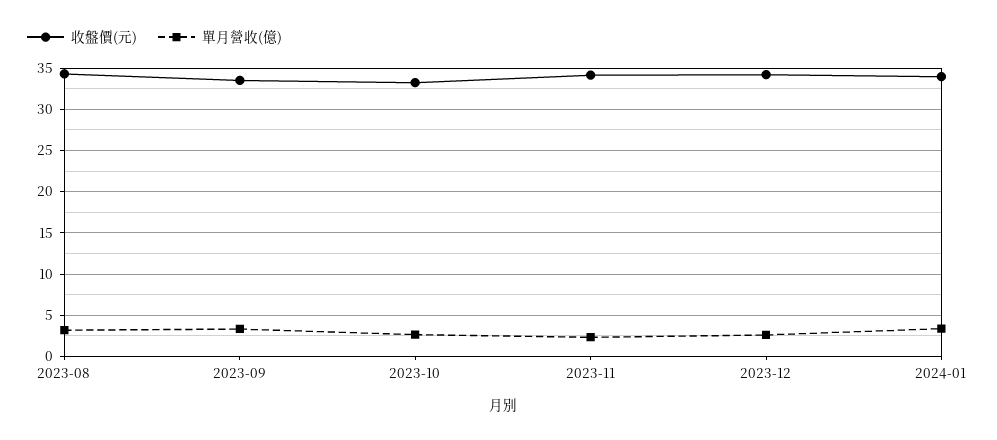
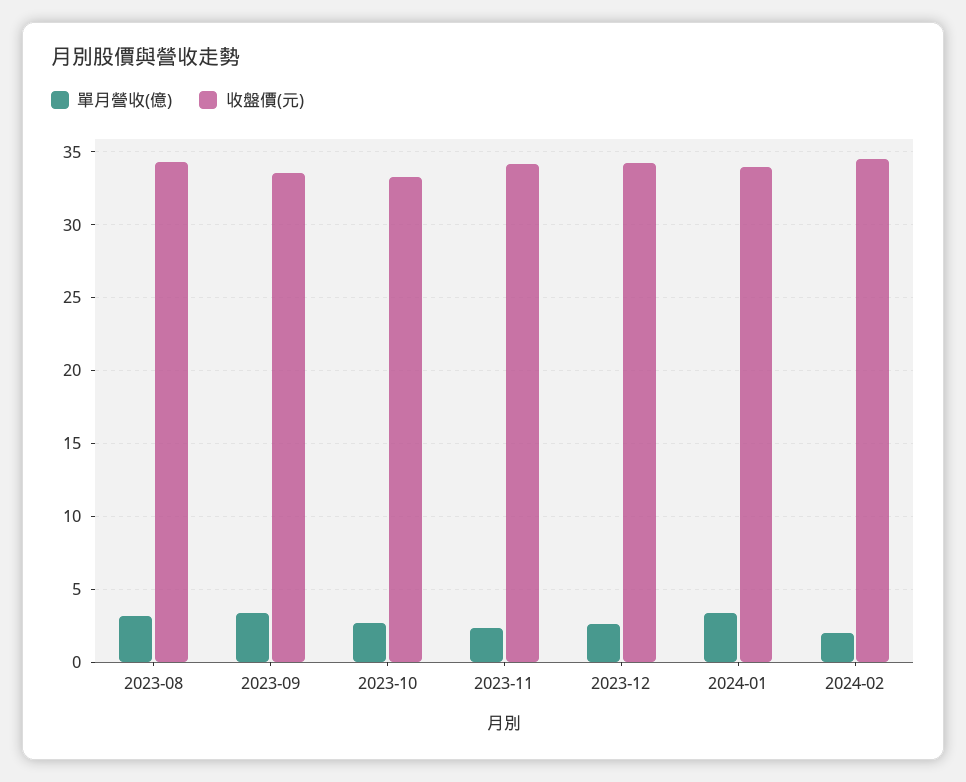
單月營收(億), 2024-02: none -> 2
收盤價(元), 2024-02: none -> 34.5

